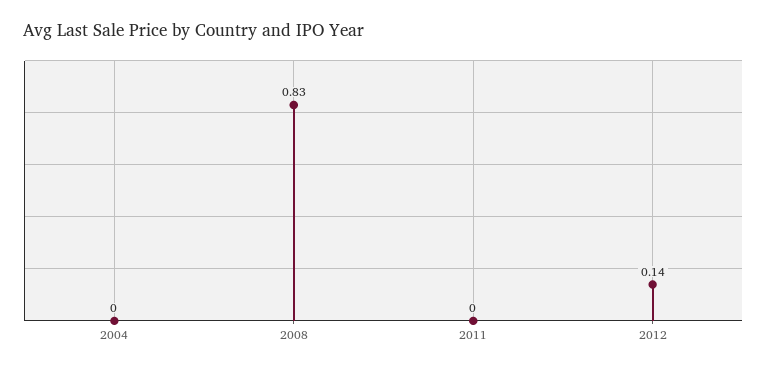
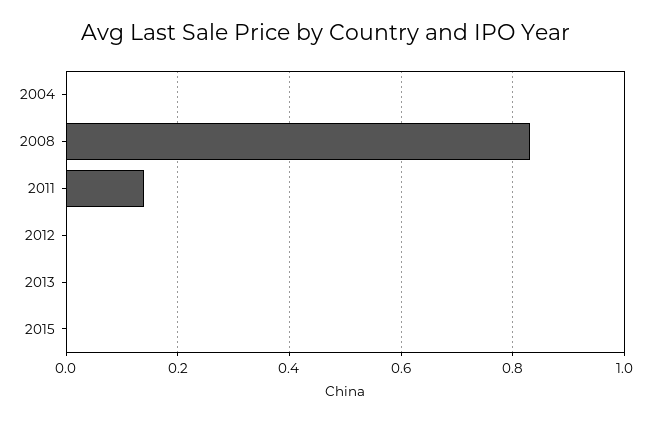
2011: 0 -> 0.15
2012: 0.14 -> 0
2013: none -> 0
2015: none -> 0

